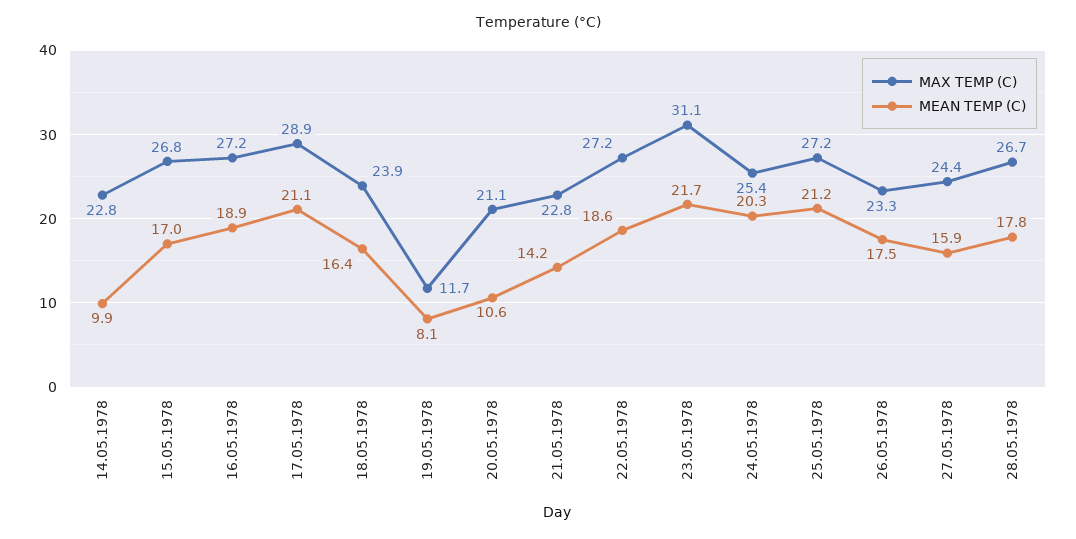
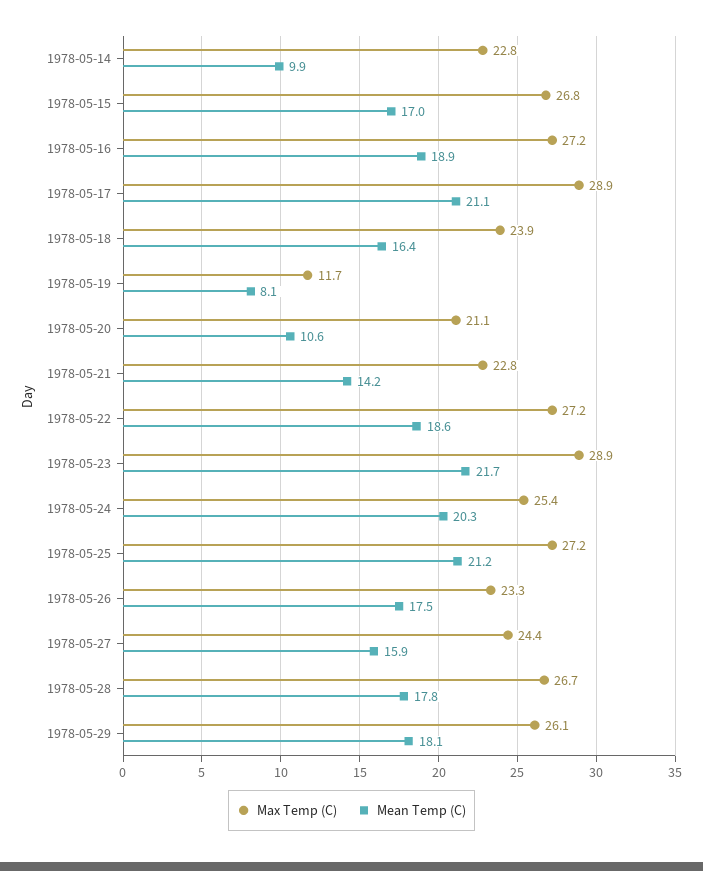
MAX TEMP (C), 23.05.1978: 31.1 -> 28.9
MAX TEMP (C), 1978-05-29: none -> 26.1
MEAN TEMP (C), 1978-05-29: none -> 18.1

